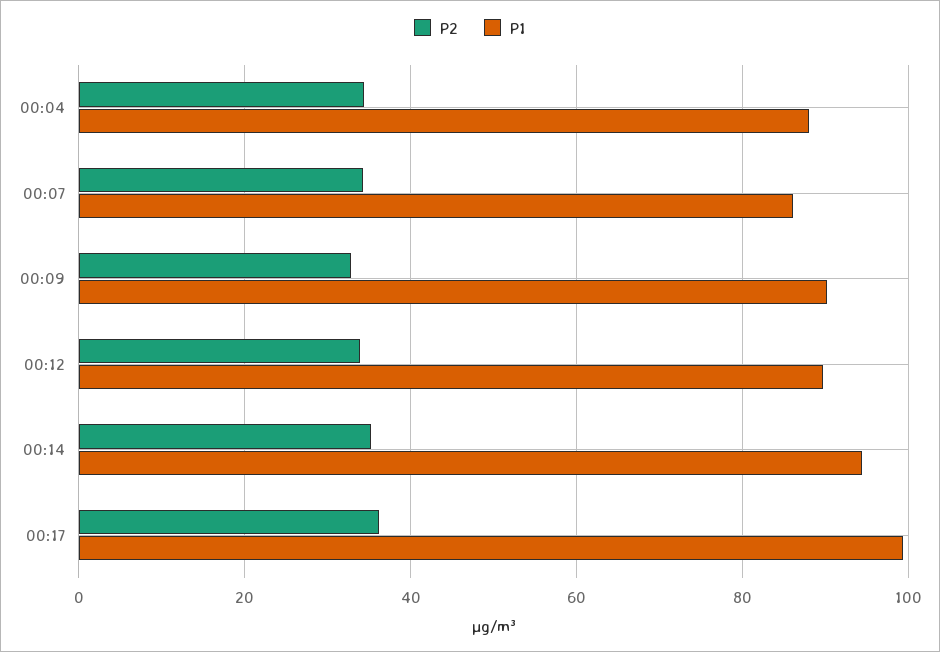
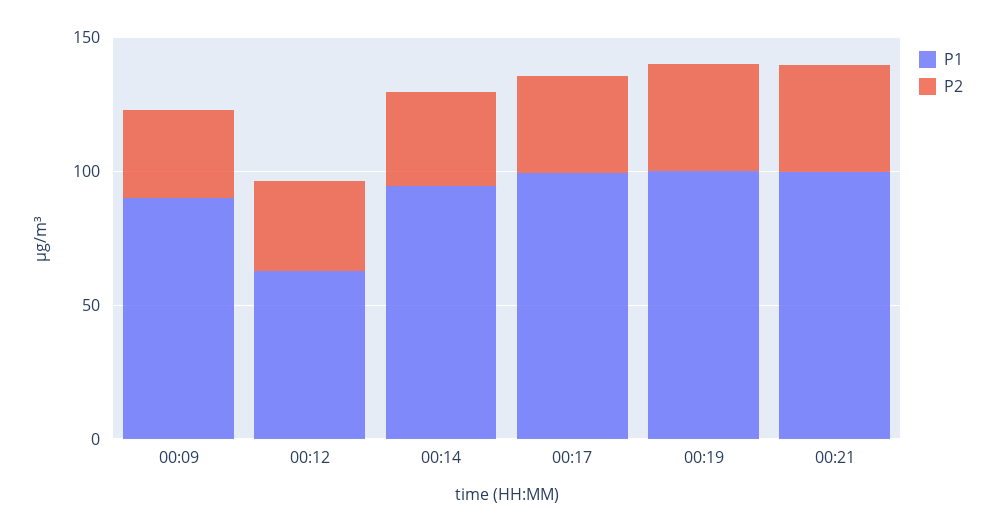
P2, 00:04: 34 -> none
P1, 00:04: 88 -> none
P2, 00:07: 34 -> none
P1, 00:07: 86 -> none
P1, 00:12: 90 -> 60
P1, 00:19: none -> 100
P2, 00:19: none -> 40
P1, 00:21: none -> 100
P2, 00:21: none -> 40

